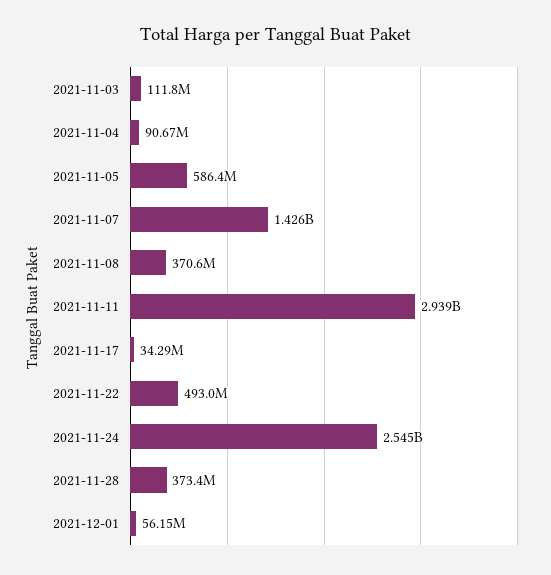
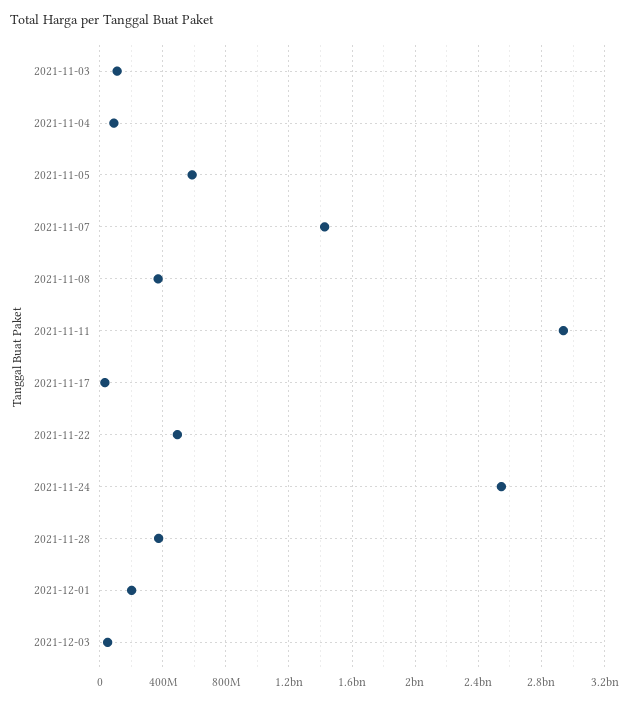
2021-12-01: 56150000 -> 200000000
2021-12-03: none -> 50000000

